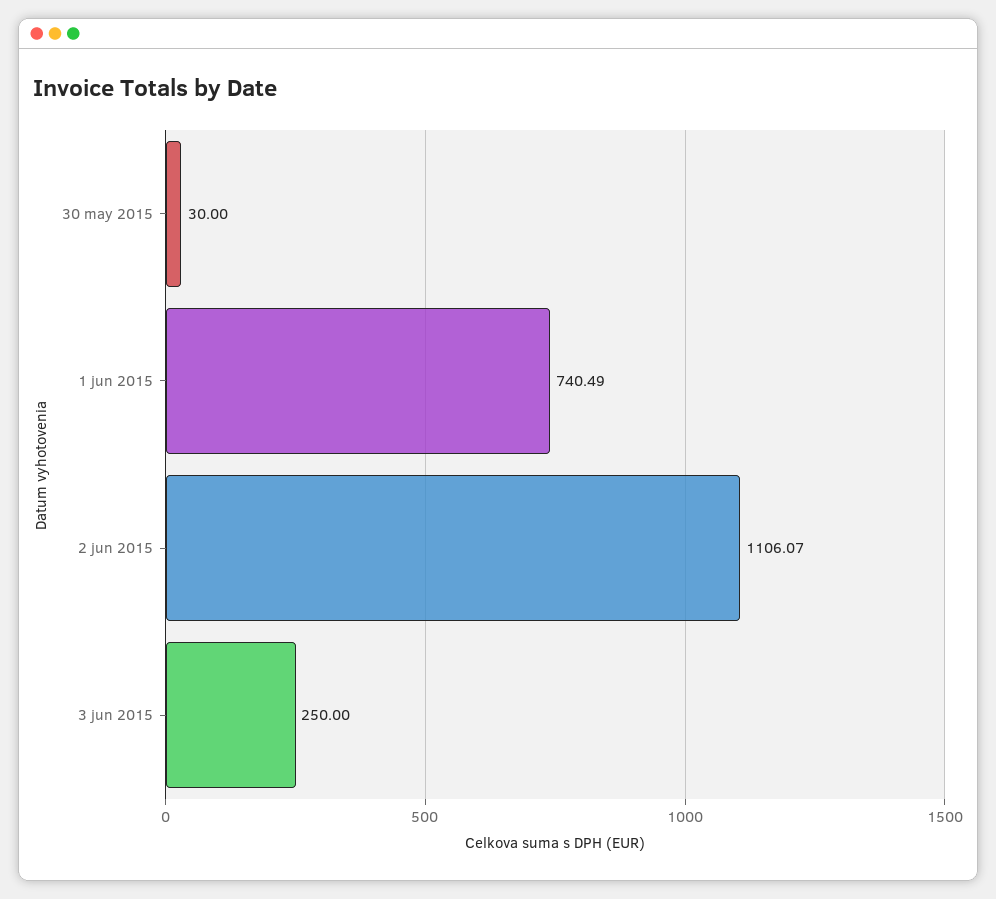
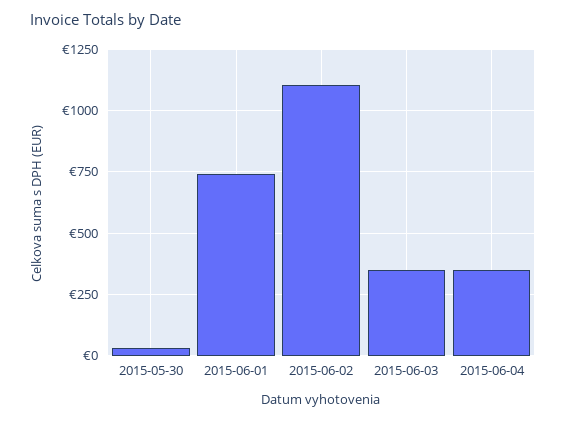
3 jun 2015: 250 -> 350
2015-06-04: none -> 350

